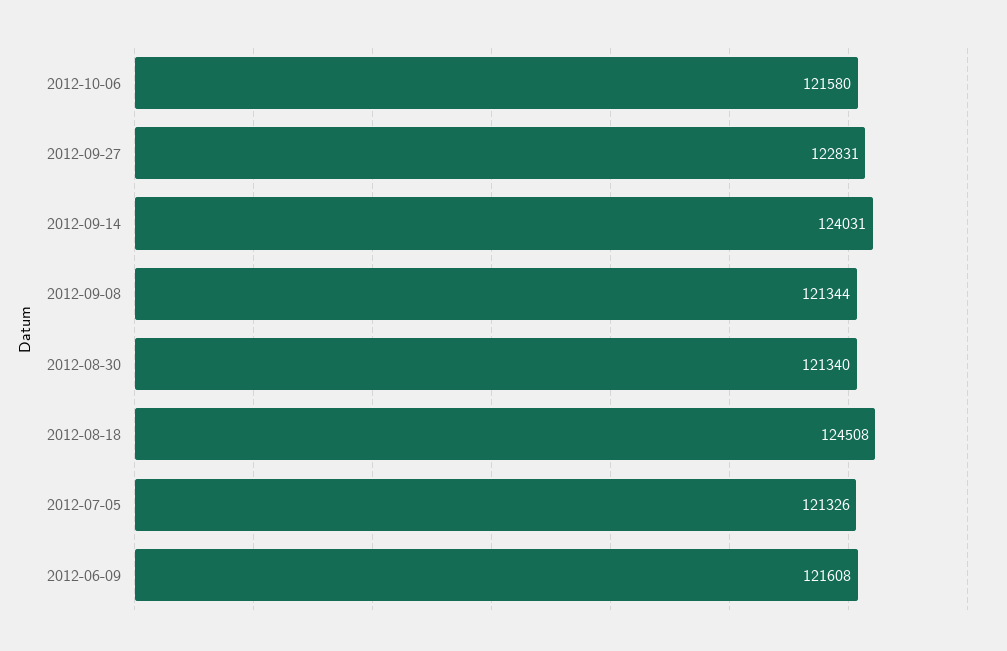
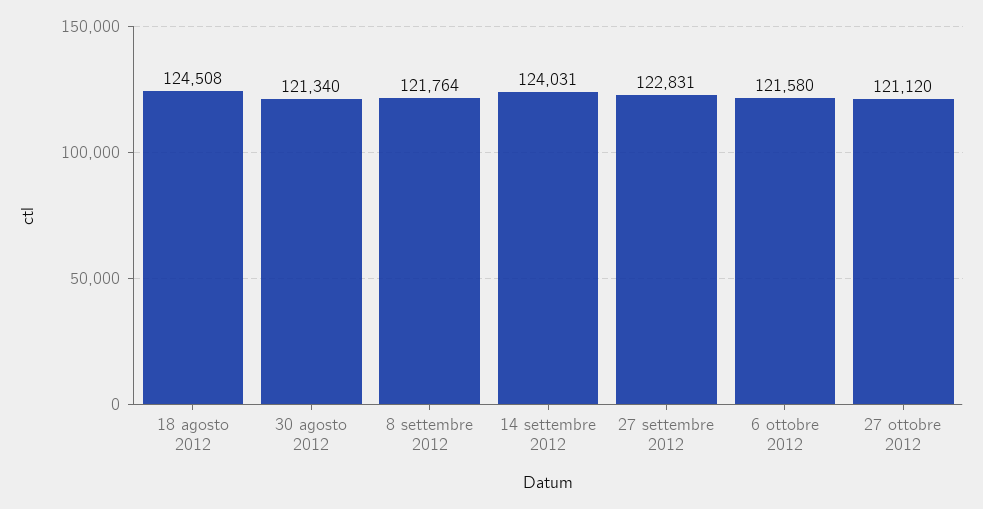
2012-09-08: 121344 -> 121764
2012-07-05: 121326 -> none
2012-06-09: 121608 -> none
27 ottobre 2012: none -> 121120

